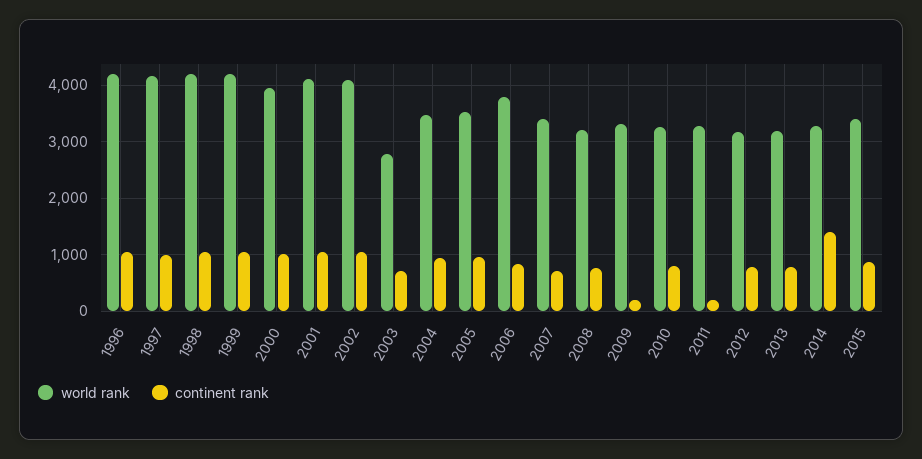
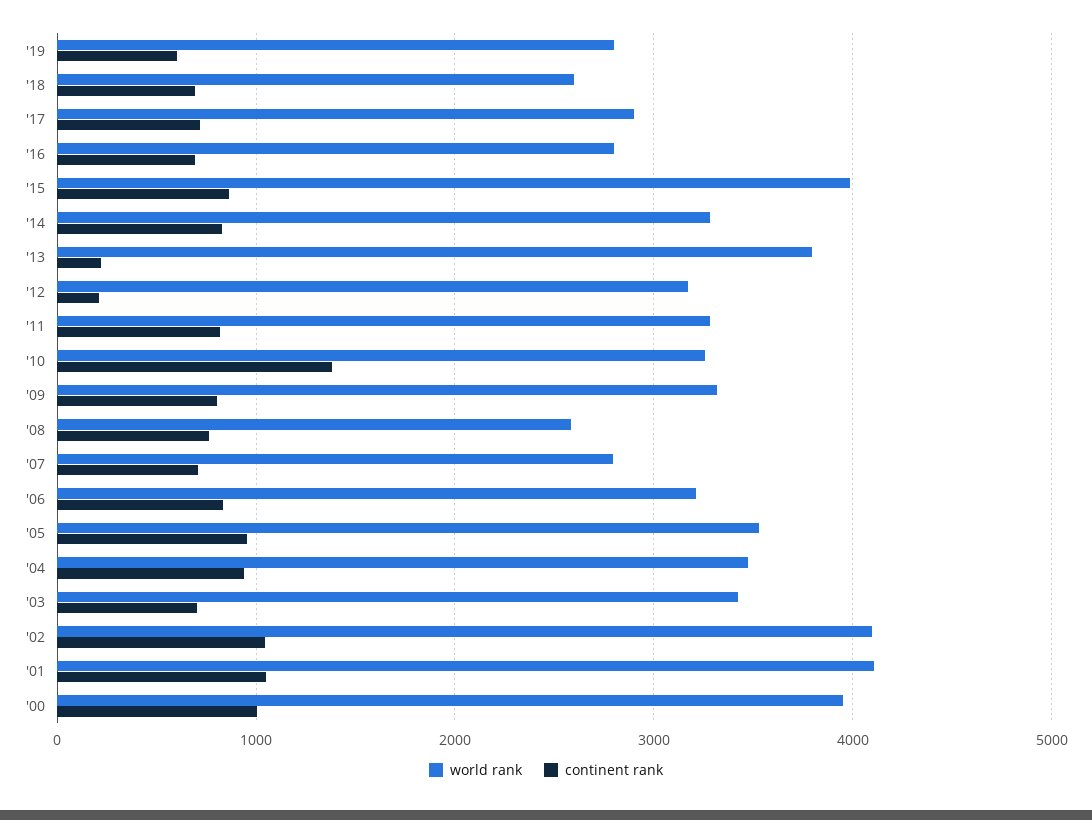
world rank, 1996: 4200 -> none
continent rank, 1996: 1000 -> none
world rank, 1997: 4200 -> none
continent rank, 1997: 1000 -> none
world rank, 1998: 4200 -> none
continent rank, 1998: 1000 -> none
world rank, 1999: 4200 -> none
continent rank, 1999: 1000 -> none
world rank, 2003: 2800 -> 3400
world rank, 2006: 3800 -> 3200
world rank, 2007: 3400 -> 2800
world rank, 2008: 3200 -> 2600
continent rank, 2009: 200 -> 800
continent rank, 2010: 800 -> 1400
continent rank, 2011: 200 -> 800
continent rank, 2012: 800 -> 200
world rank, 2013: 3200 -> 3800
continent rank, 2013: 800 -> 200
continent rank, 2014: 1400 -> 800
world rank, 2015: 3400 -> 4000
world rank, '19: none -> 2800
continent rank, '19: none -> 600
world rank, '18: none -> 2600
continent rank, '18: none -> 700
world rank, '17: none -> 2900
continent rank, '17: none -> 700
world rank, '16: none -> 2800
continent rank, '16: none -> 700

